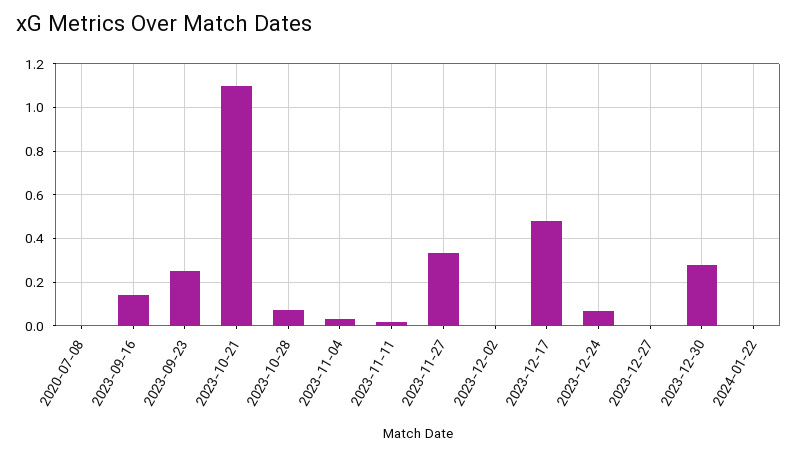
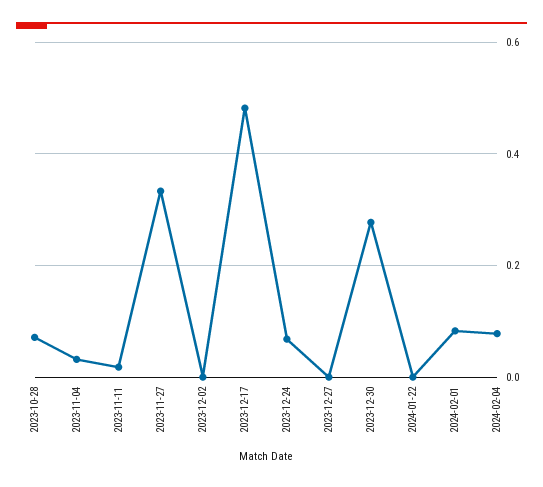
2020-07-08: 0 -> none
2023-09-16: 0.15 -> none
2023-09-23: 0.25 -> none
2023-10-21: 1.1 -> none
2024-02-01: none -> 0.08
2024-02-04: none -> 0.08

